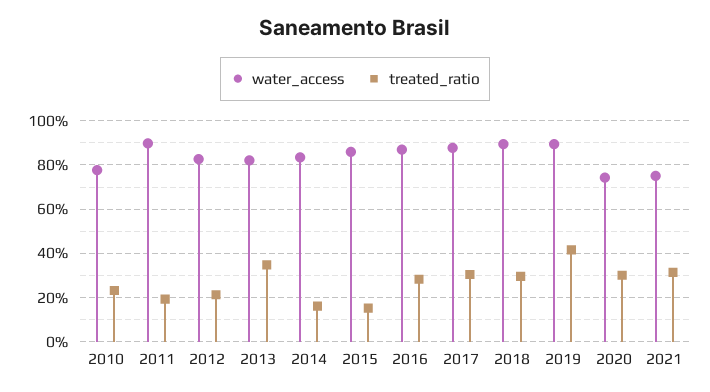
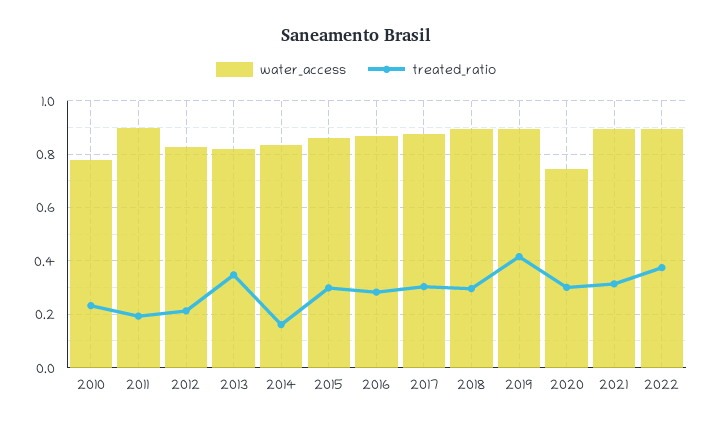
treated_ratio, 2015: 0.15 -> 0.3
water_access, 2021: 0.75 -> 0.9
water_access, 2022: none -> 0.9
treated_ratio, 2022: none -> 0.375

